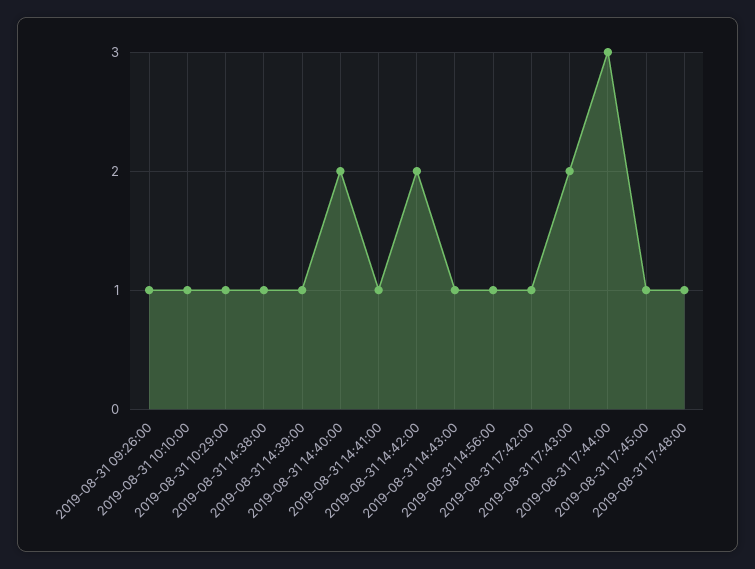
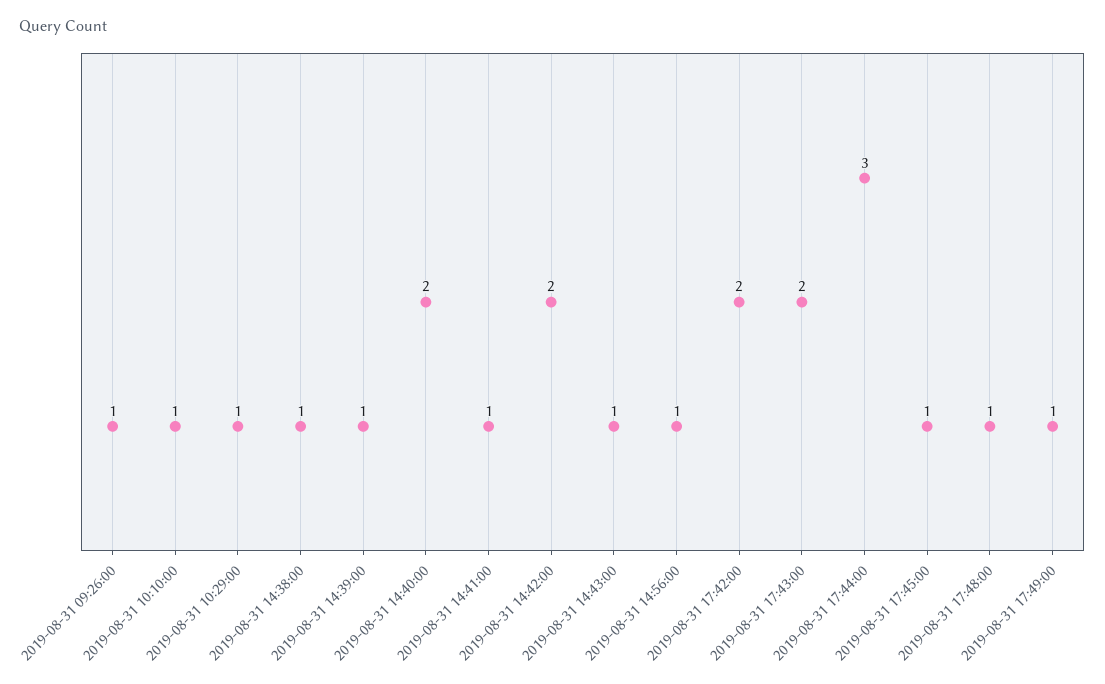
2019-08-31 17:42:00: 1 -> 2
2019-08-31 17:49:00: none -> 1

